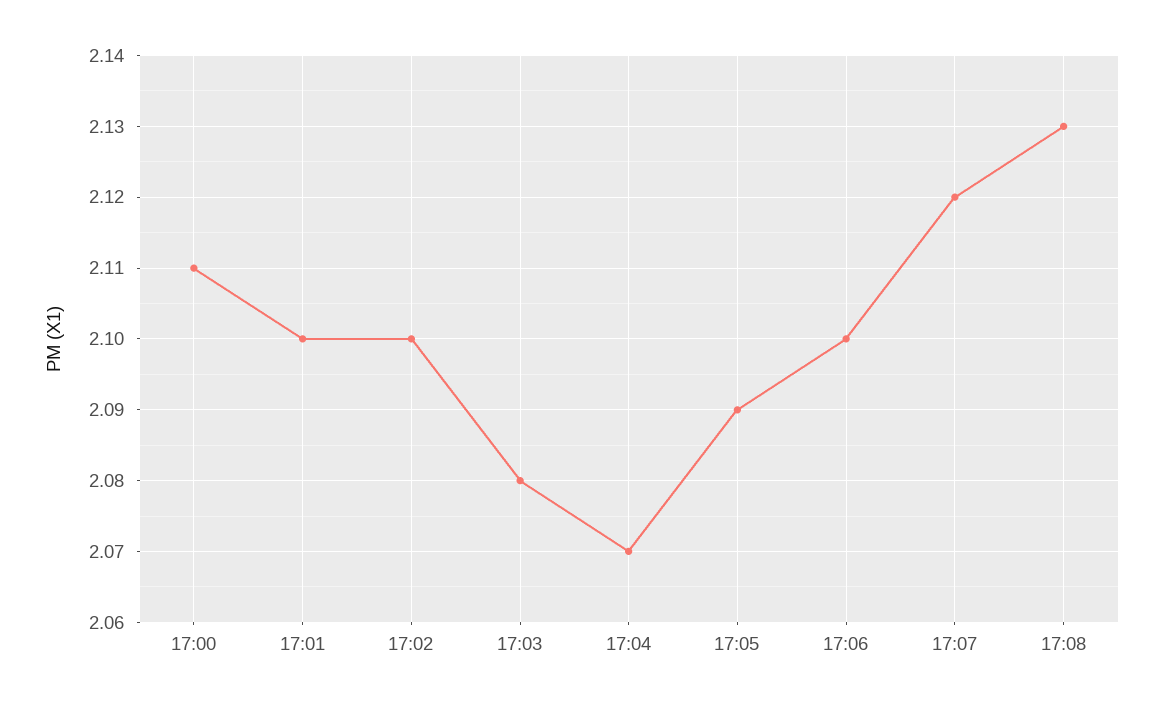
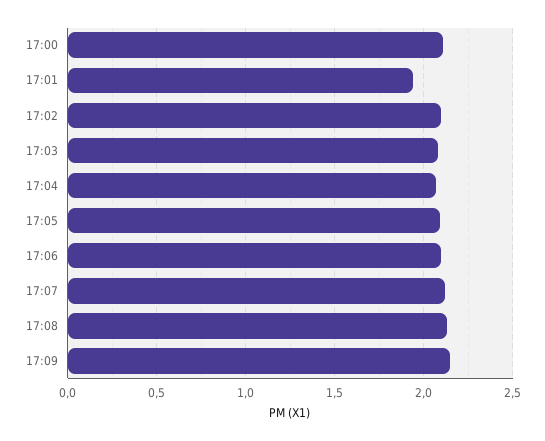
17:01: 2.1 -> 1.95
17:09: none -> 2.15

